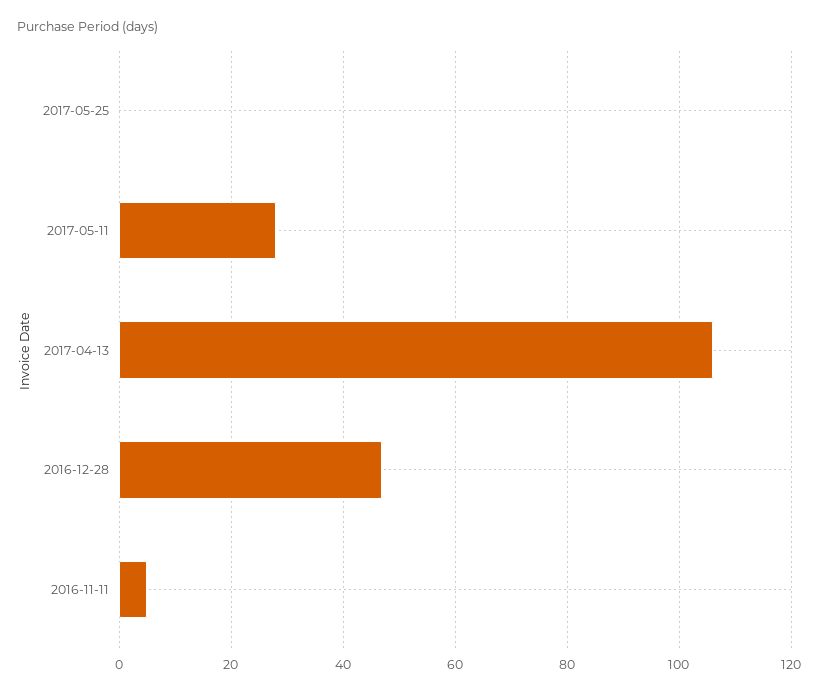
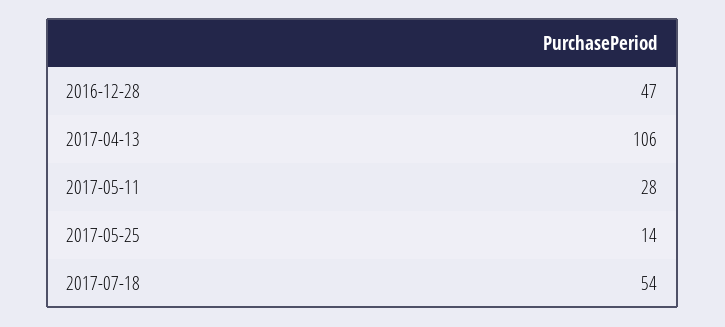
2017-05-25: 0 -> 14
2016-11-11: 5 -> none
2017-07-18: none -> 54

